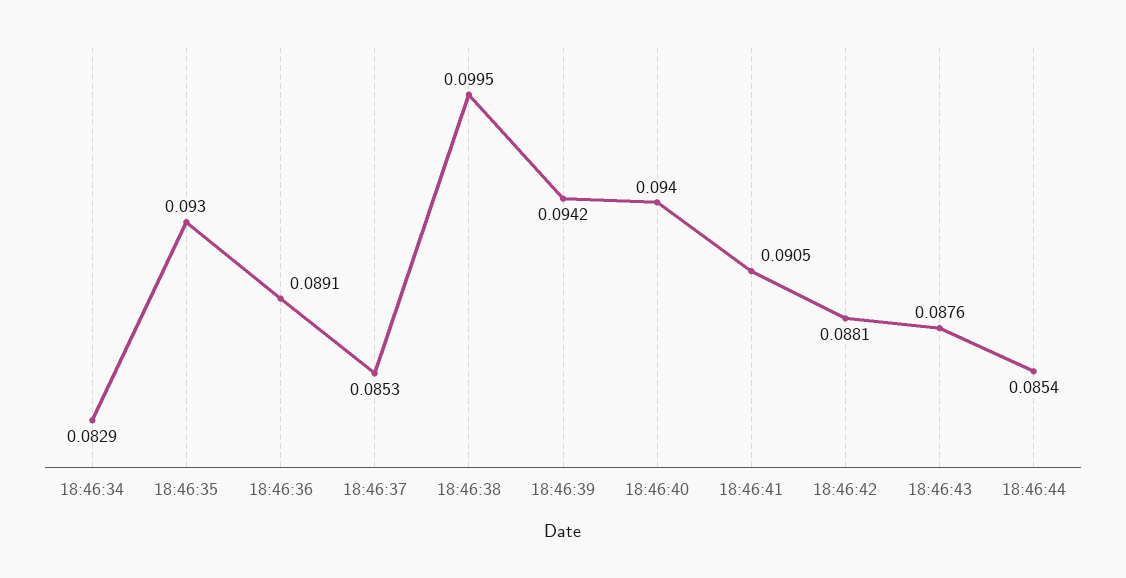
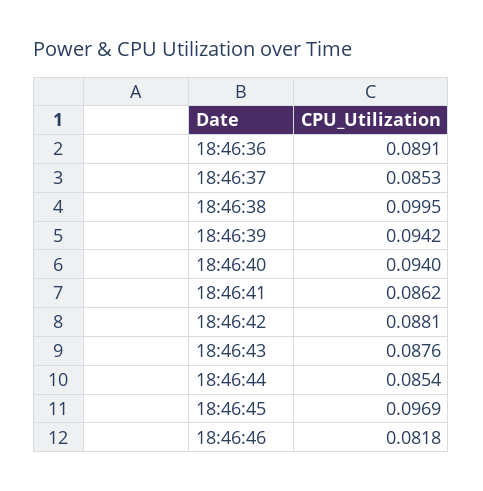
18:46:34: 0.0829 -> none
18:46:35: 0.093 -> none
18:46:41: 0.0905 -> 0.0862
18:46:45: none -> 0.0969
18:46:46: none -> 0.0818

